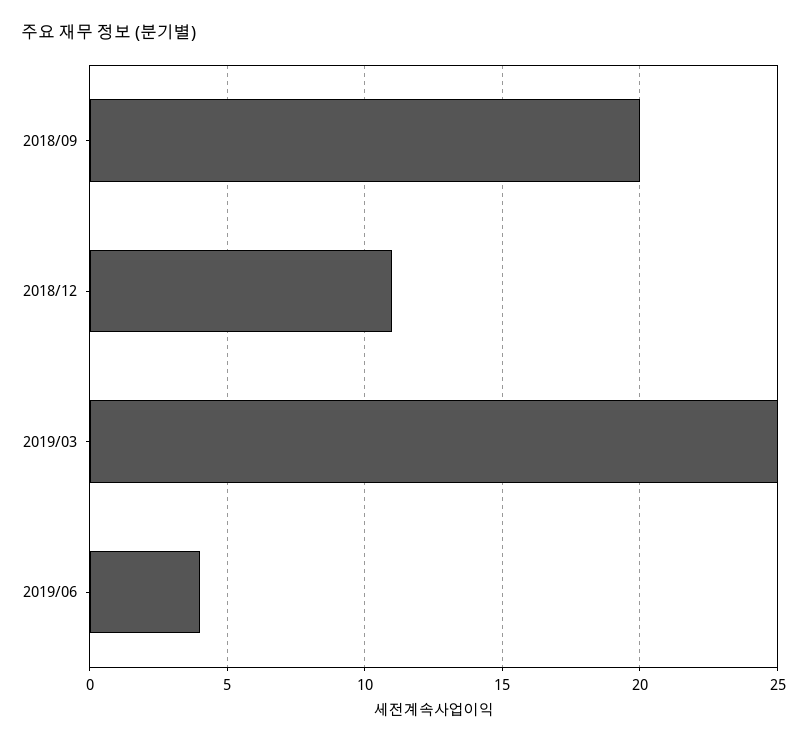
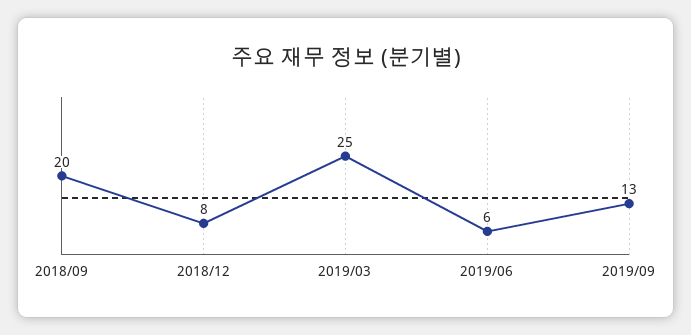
2018/12: 11 -> 8
2019/06: 4 -> 6
2019/09: none -> 13

